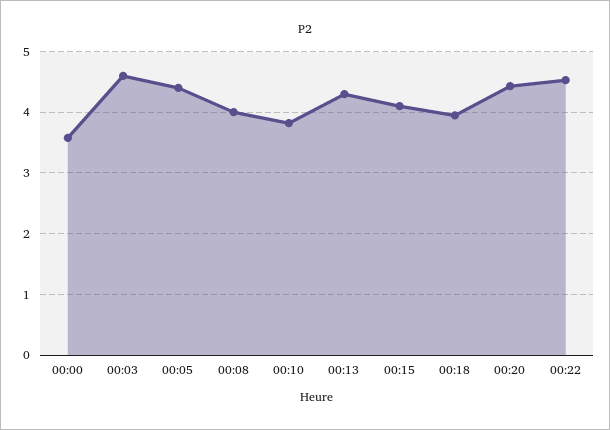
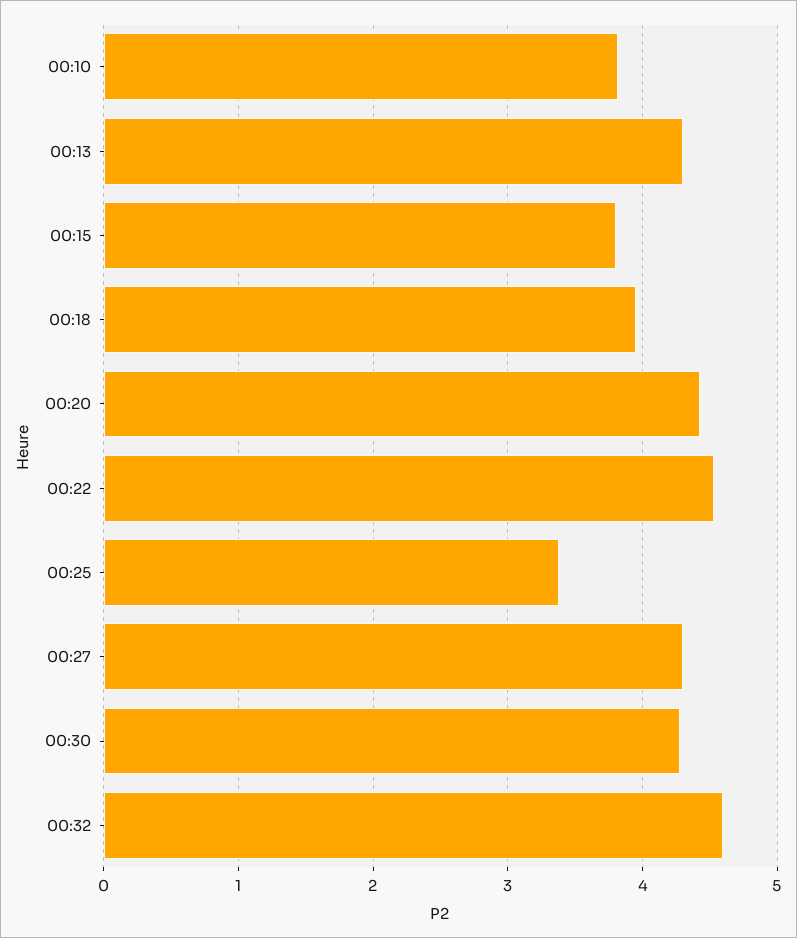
00:00: 3.6 -> none
00:03: 4.6 -> none
00:05: 4.4 -> none
00:08: 4 -> none
00:15: 4.1 -> 3.8
00:25: none -> 3.4
00:27: none -> 4.3
00:30: none -> 4.3
00:32: none -> 4.6

